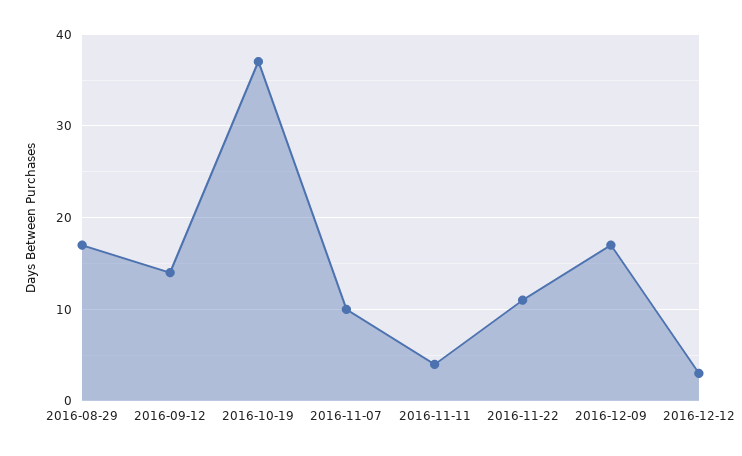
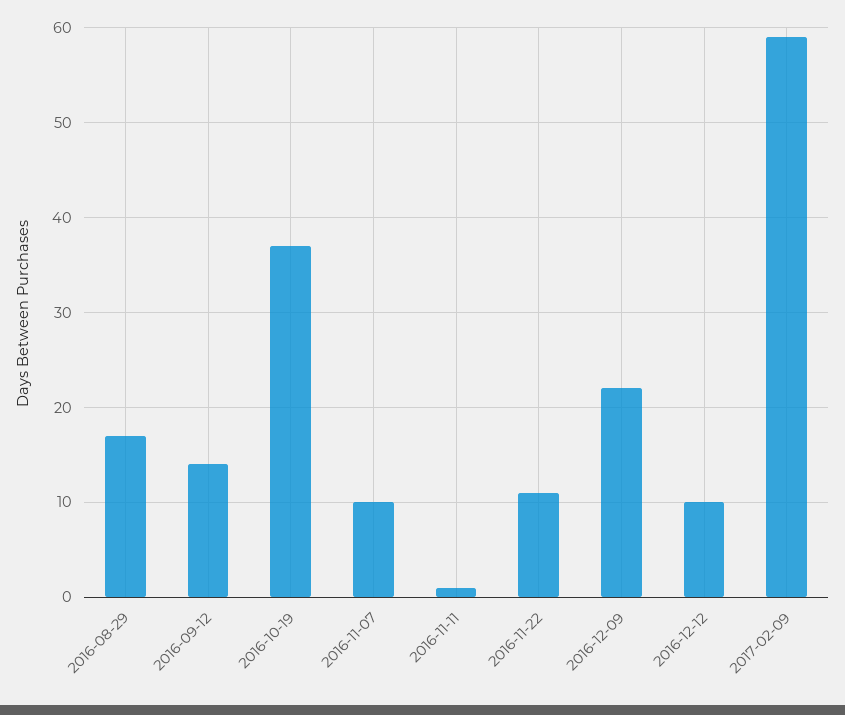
2016-11-11: 4 -> 1
2016-12-09: 17 -> 22
2016-12-12: 3 -> 10
2017-02-09: none -> 59

